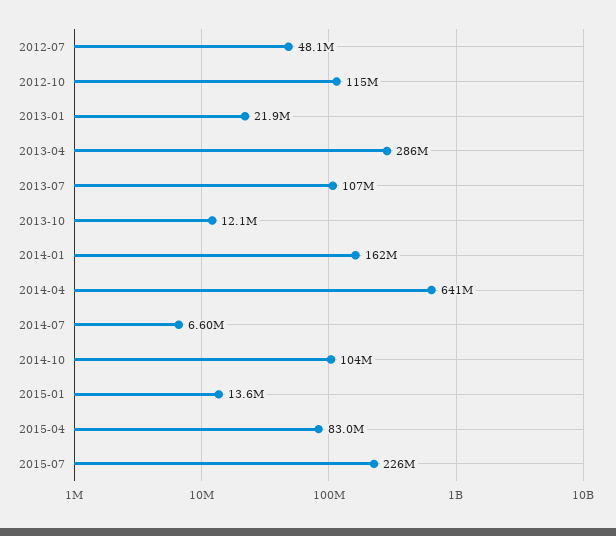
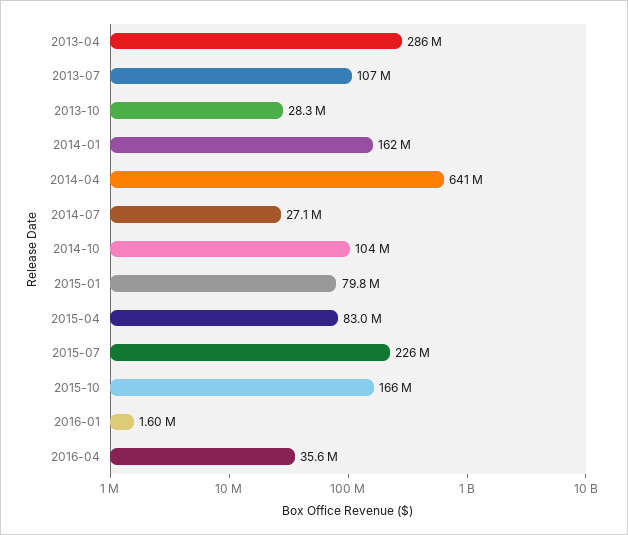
2012-07: 48100000 -> none
2012-10: 115000000 -> none
2013-01: 21900000 -> none
2013-10: 12100000 -> 28300000
2014-07: 6600000 -> 27100000
2015-01: 13600000 -> 79800000
2015-10: none -> 166000000
2016-01: none -> 1600000
2016-04: none -> 35600000

